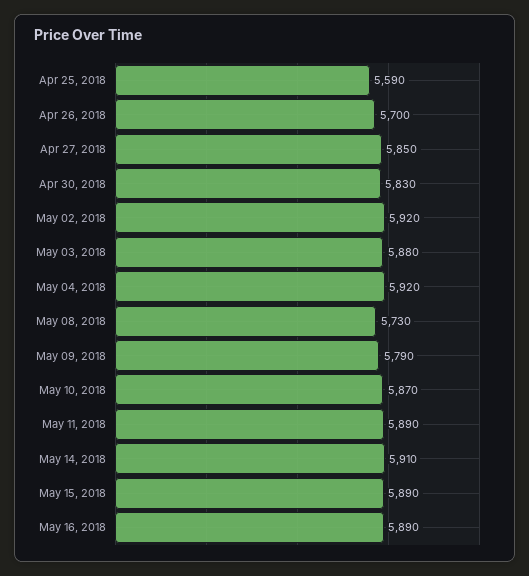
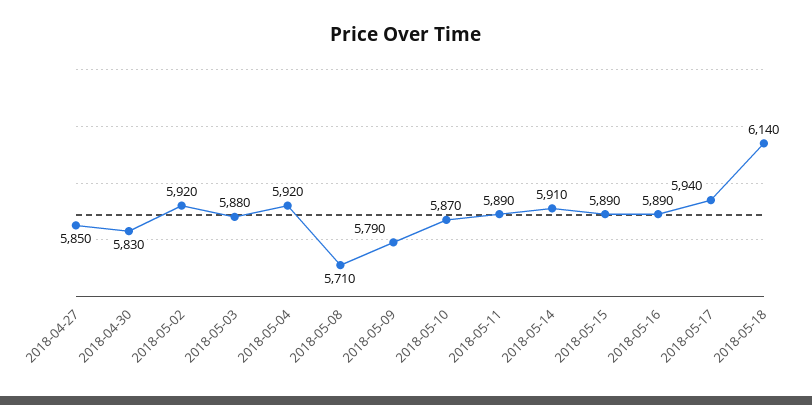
Apr 25, 2018: 5590 -> none
Apr 26, 2018: 5700 -> none
May 08, 2018: 5730 -> 5710
2018-05-17: none -> 5940
2018-05-18: none -> 6140

